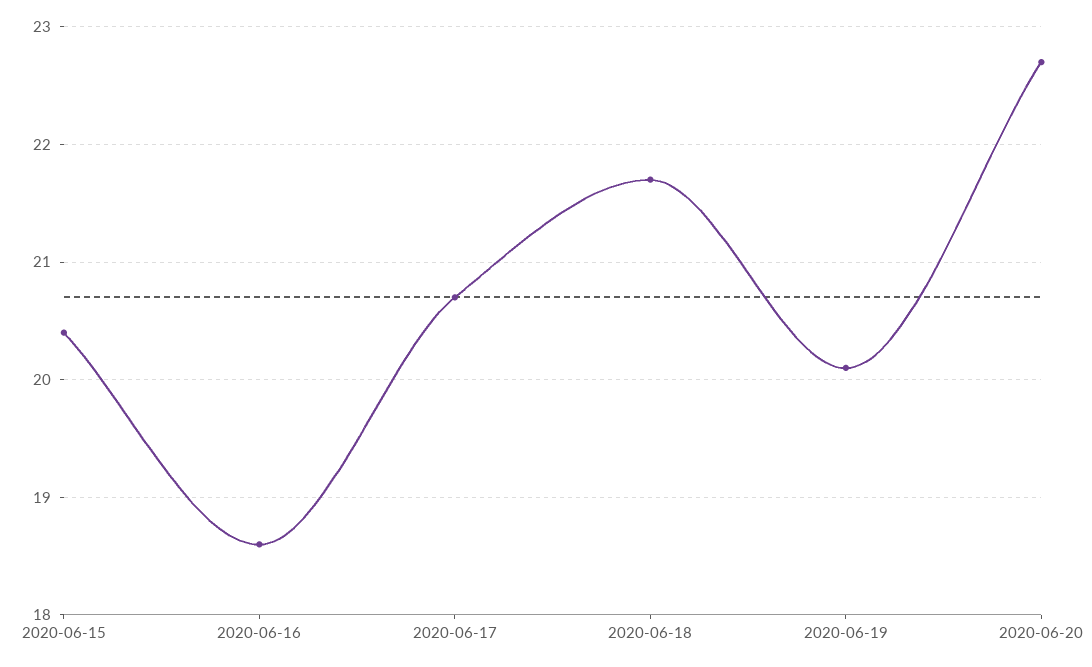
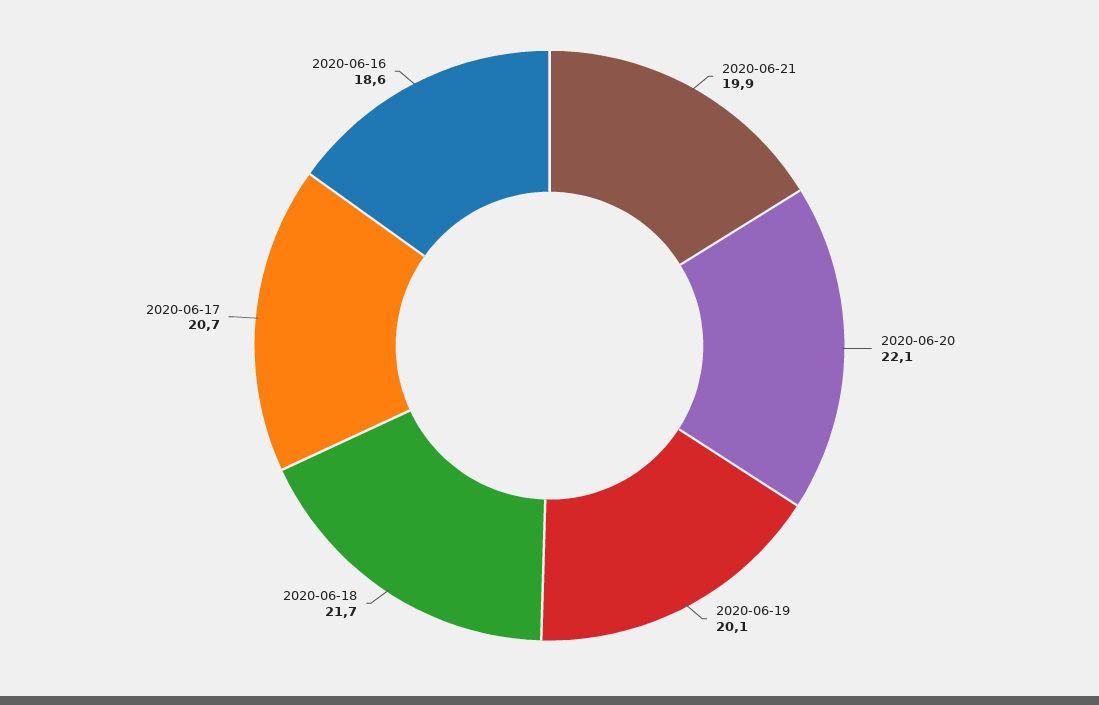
2020-06-15: 20.4 -> none
2020-06-20: 22.7 -> 22.1
2020-06-21: none -> 19.9

